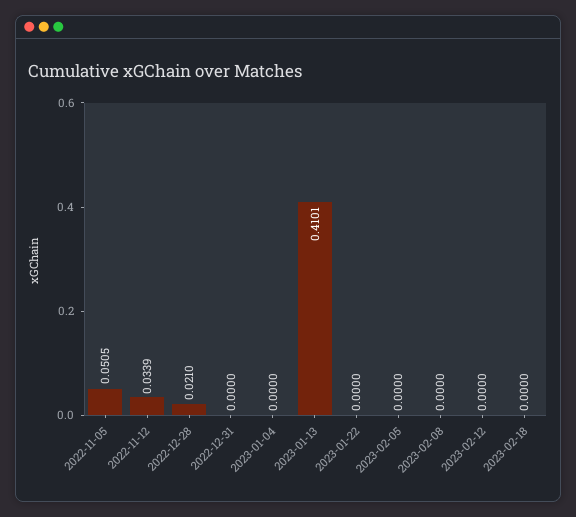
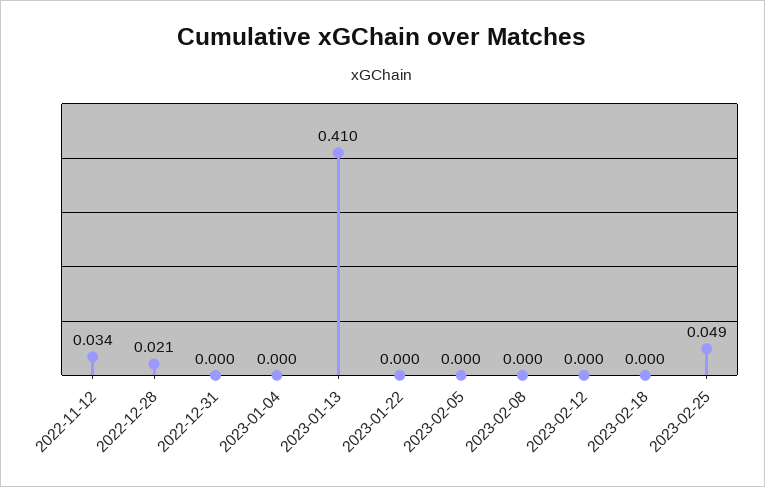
2022-11-05: 0.0505 -> none
2023-02-25: none -> 0.049

